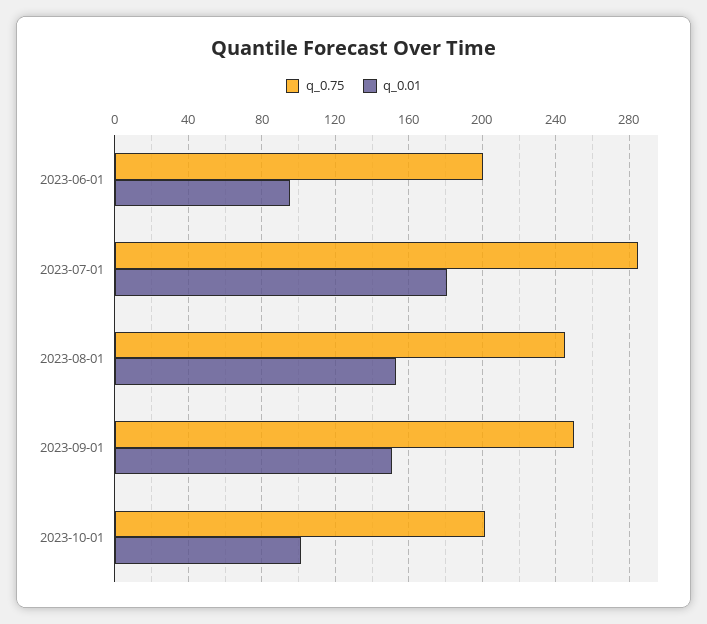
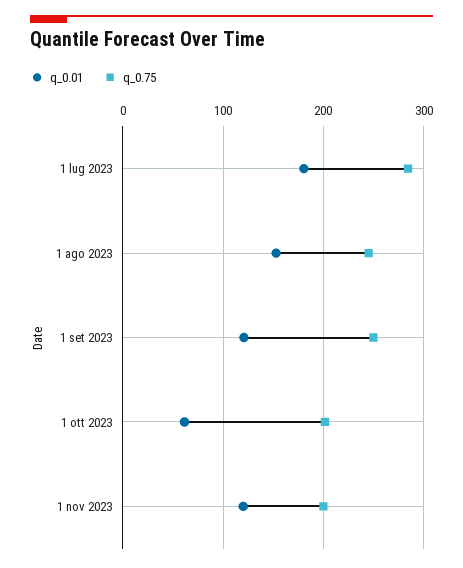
q_0.75, 2023-06-01: 200 -> none
q_0.01, 2023-06-01: 95 -> none
q_0.01, 2023-09-01: 150 -> 120
q_0.01, 2023-10-01: 100 -> 60
q_0.01, 1 nov 2023: none -> 120
q_0.75, 1 nov 2023: none -> 200

